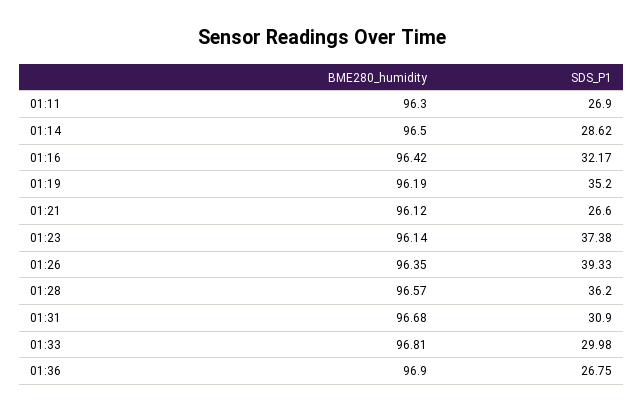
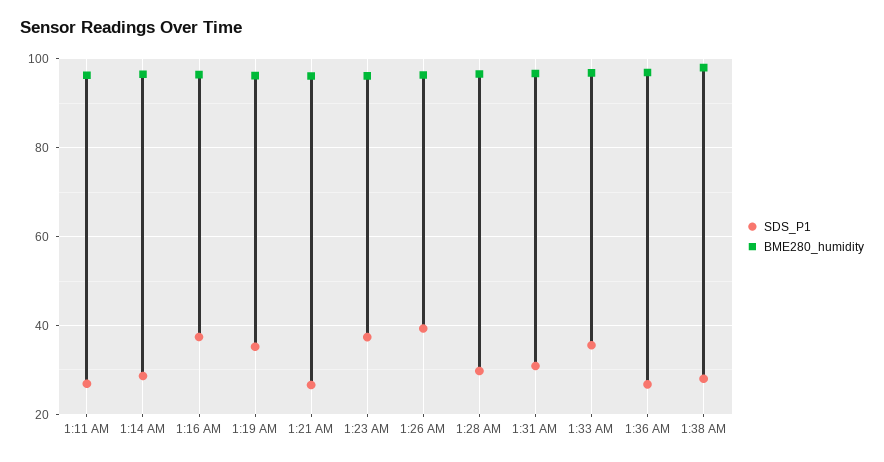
SDS_P1, 01:16: 32.17 -> 38
SDS_P1, 01:28: 36.2 -> 30
SDS_P1, 01:33: 29.98 -> 36
SDS_P1, 1:38 AM: none -> 28
BME280_humidity, 1:38 AM: none -> 98

